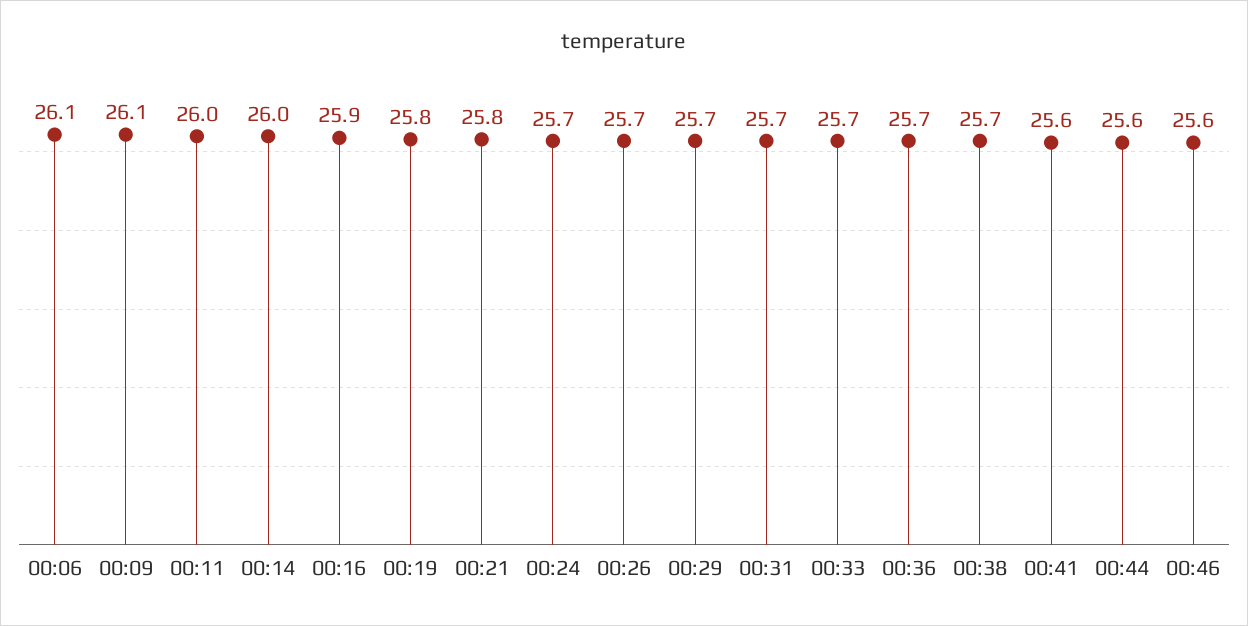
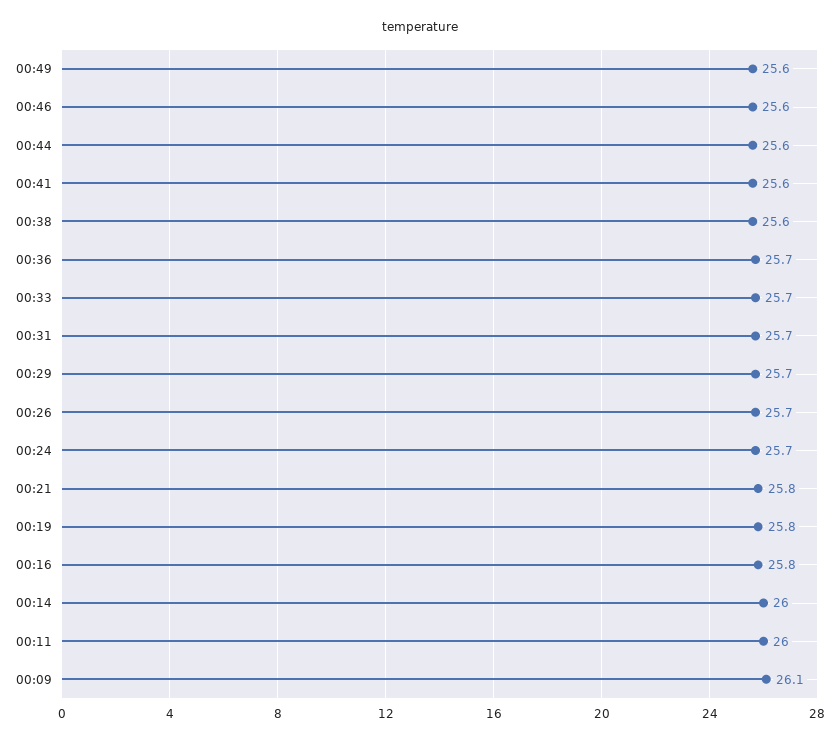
00:06: 26.1 -> none
00:16: 25.9 -> 25.8
00:38: 25.7 -> 25.6
00:49: none -> 25.6

